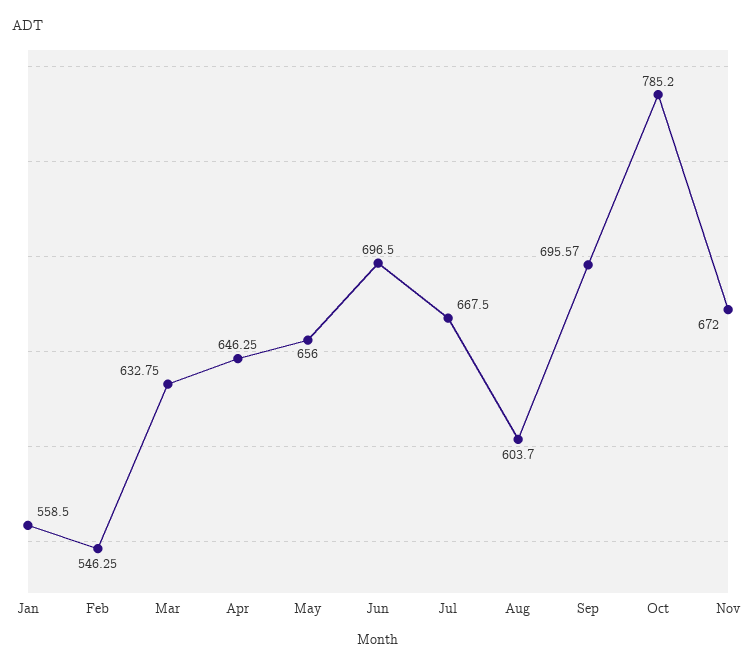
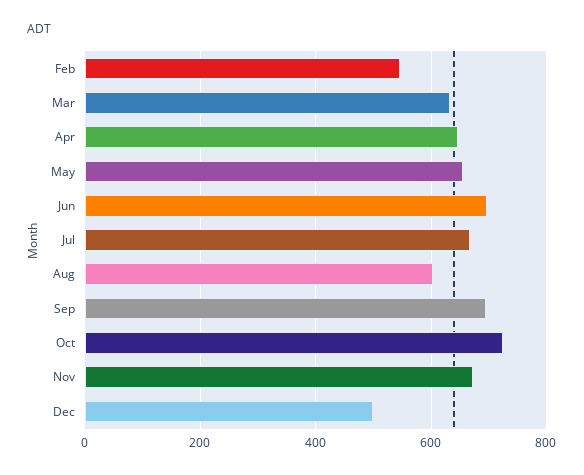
Jan: 558.5 -> none
Oct: 785.2 -> 720
Dec: none -> 500

